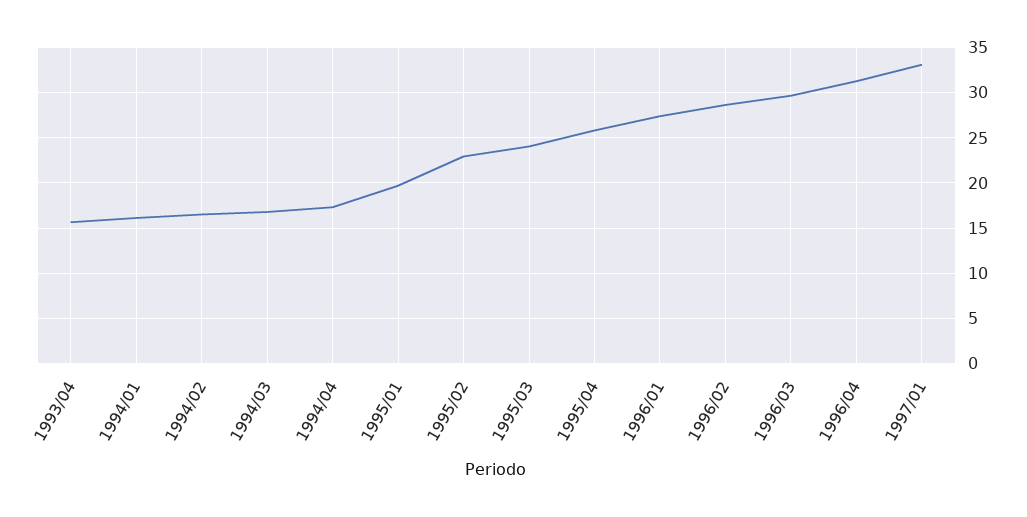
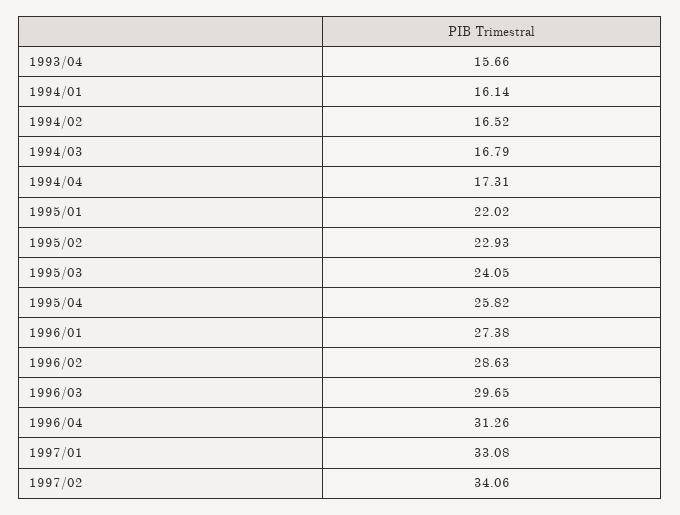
1995/01: 20 -> 22.02
1997/02: none -> 34.06

